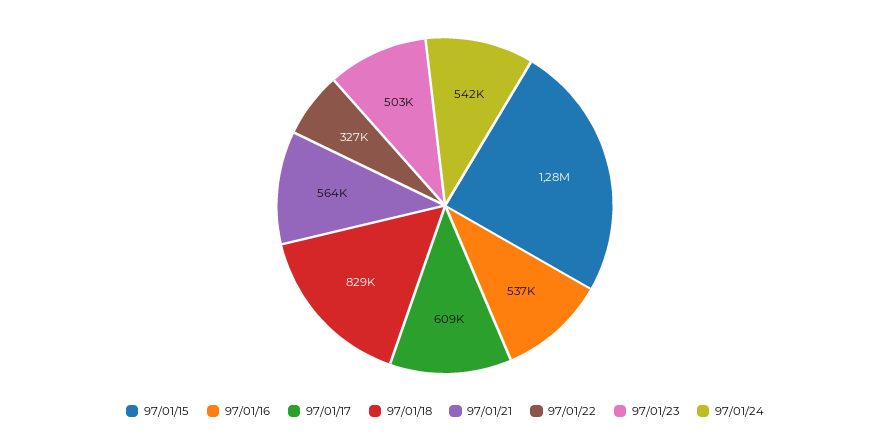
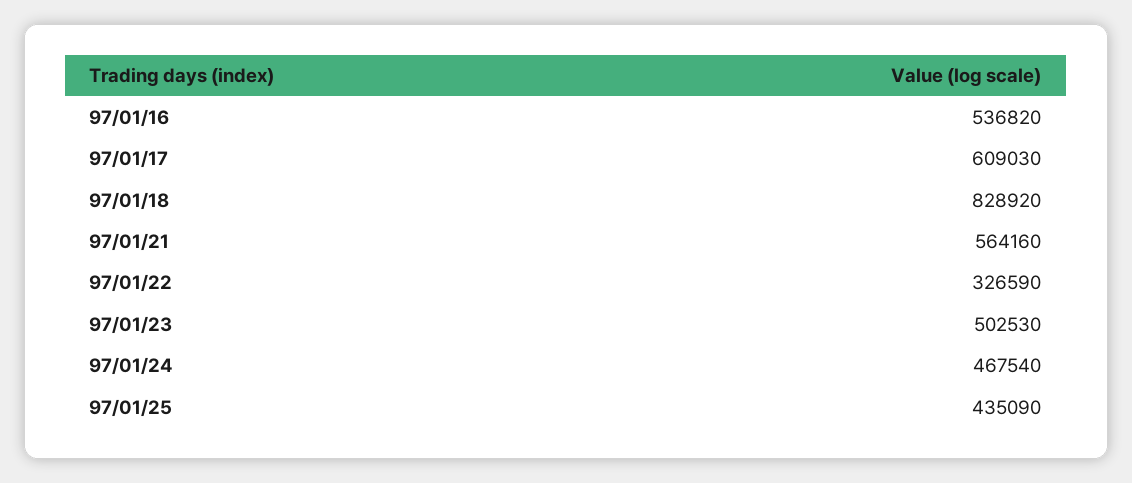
97/01/15: 1280000 -> none
97/01/24: 542000 -> 467540
97/01/25: none -> 435090

